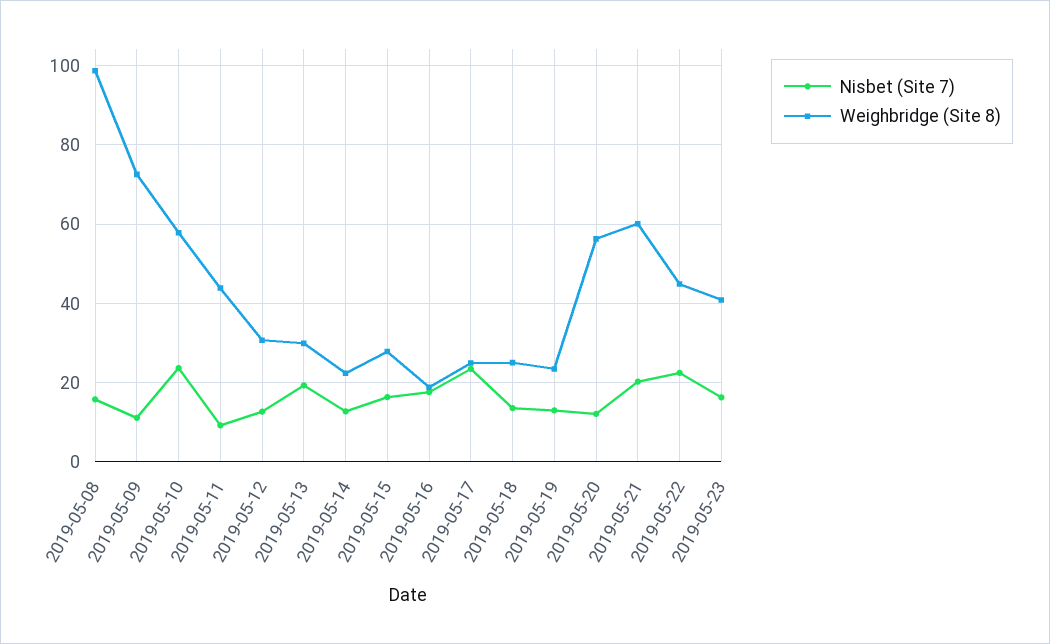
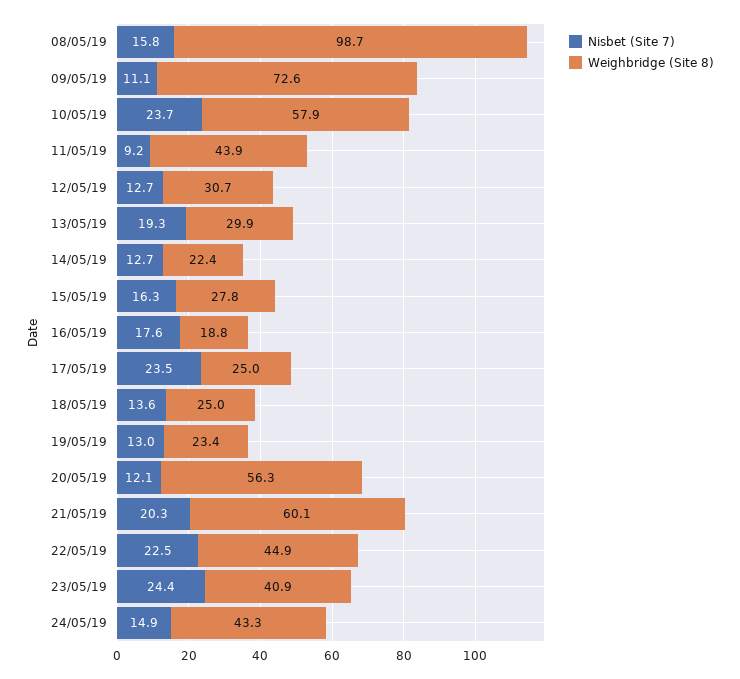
Nisbet (Site 7), 2019-05-23: 16 -> 24.4
Nisbet (Site 7), 24/05/19: none -> 14.9
Weighbridge (Site 8), 24/05/19: none -> 43.3

